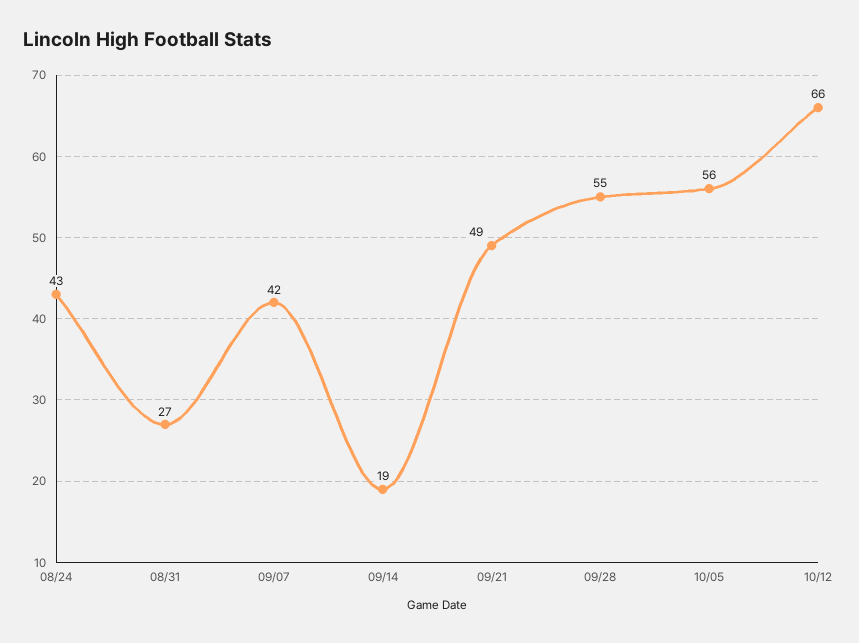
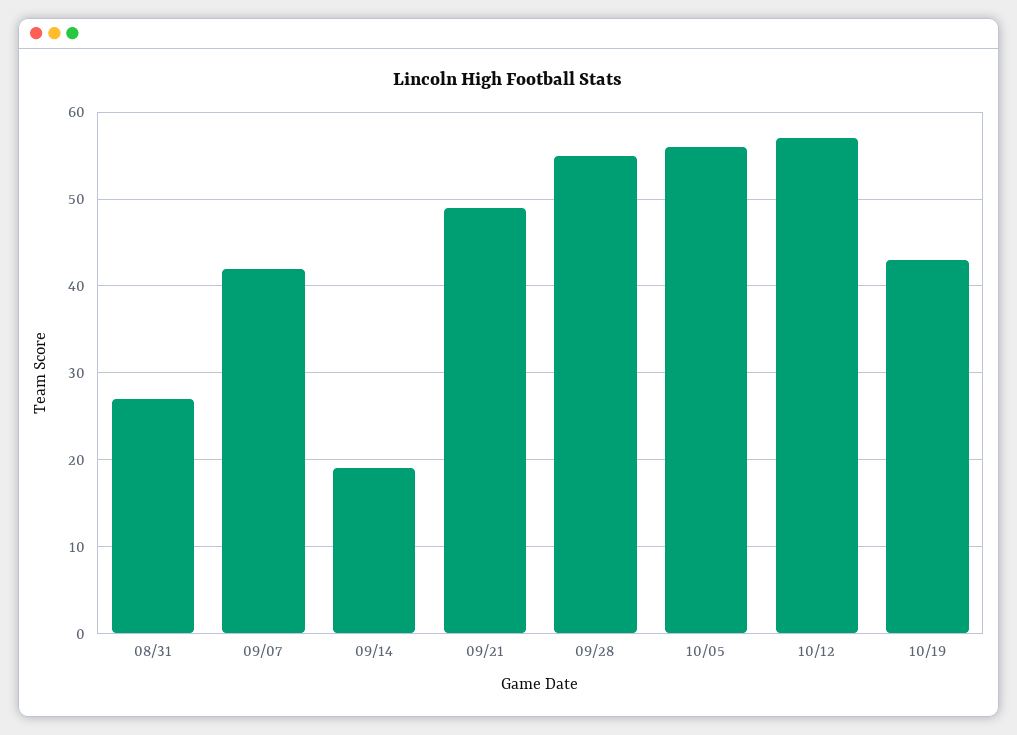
08/24: 43 -> none
10/12: 66 -> 57
10/19: none -> 43

